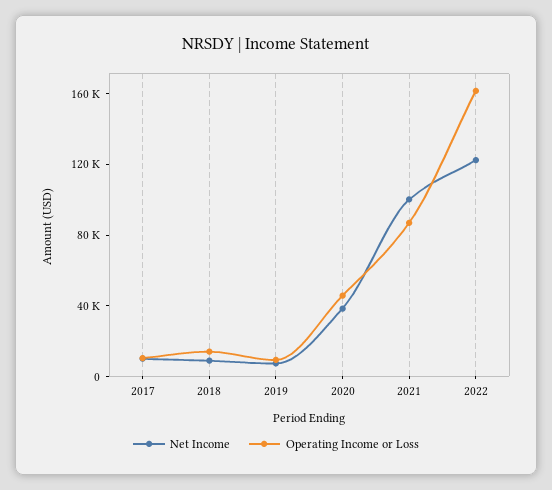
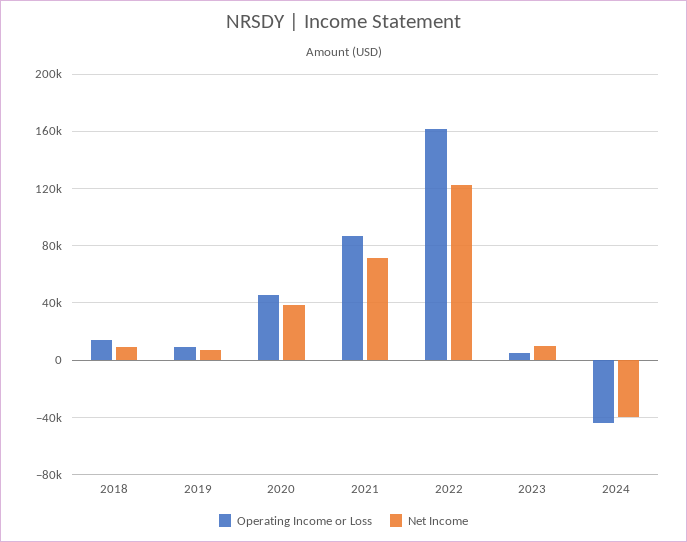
Net Income, 2017: 10000 -> none
Operating Income or Loss, 2017: 10000 -> none
Net Income, 2021: 100000 -> 70000
Operating Income or Loss, 2023: none -> 5000
Net Income, 2023: none -> 10000
Operating Income or Loss, 2024: none -> -45000
Net Income, 2024: none -> -40000

